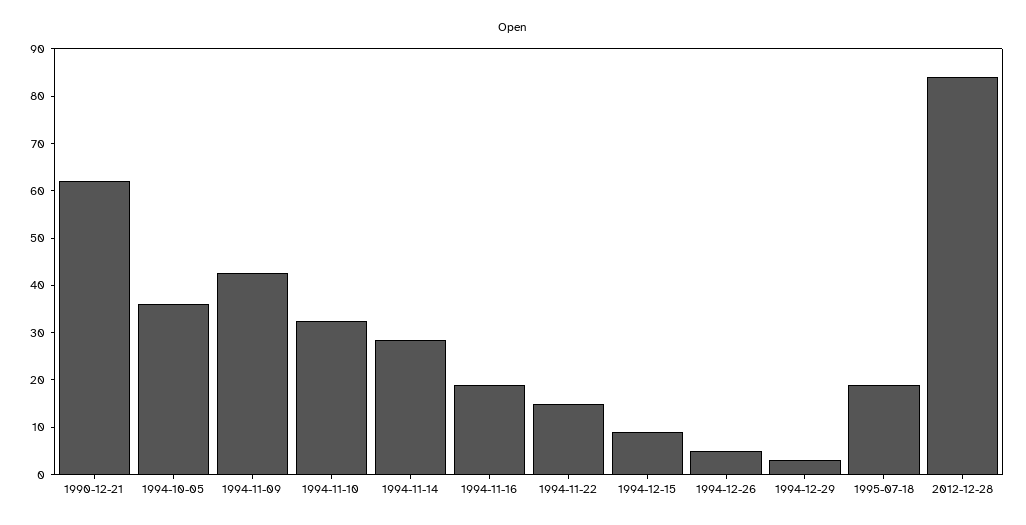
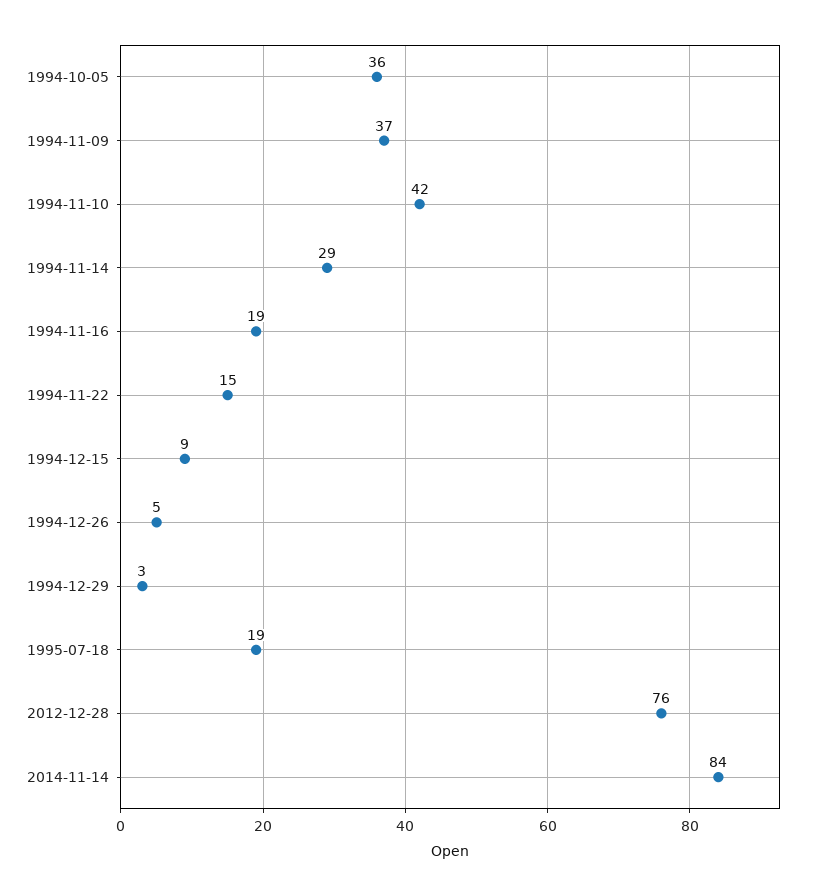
1990-12-21: 62 -> none
1994-11-09: 42 -> 37
1994-11-10: 32 -> 42
2012-12-28: 84 -> 76
2014-11-14: none -> 84

